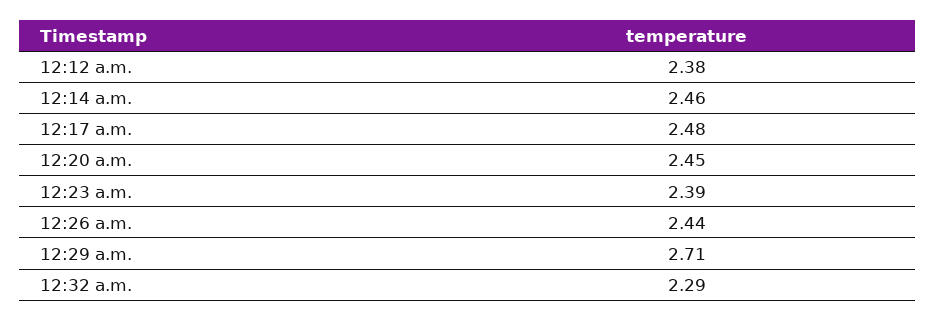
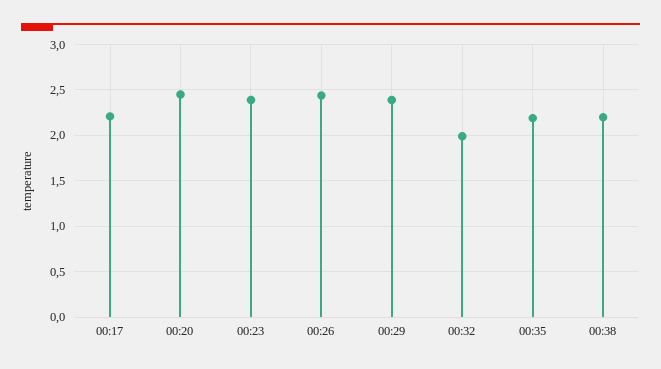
12:12 a.m.: 2.38 -> none
12:14 a.m.: 2.46 -> none
12:17 a.m.: 2.48 -> 2.2
12:29 a.m.: 2.71 -> 2.4
12:32 a.m.: 2.29 -> 2
00:35: none -> 2.2
00:38: none -> 2.2

